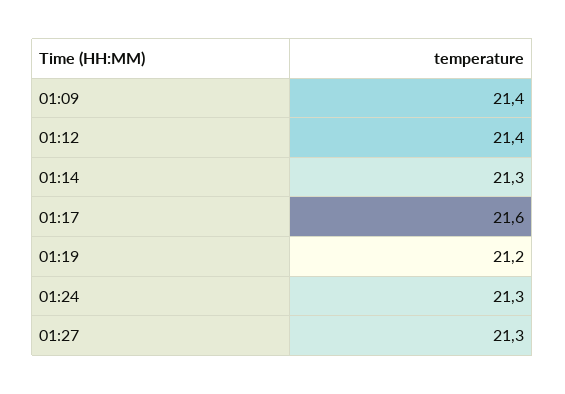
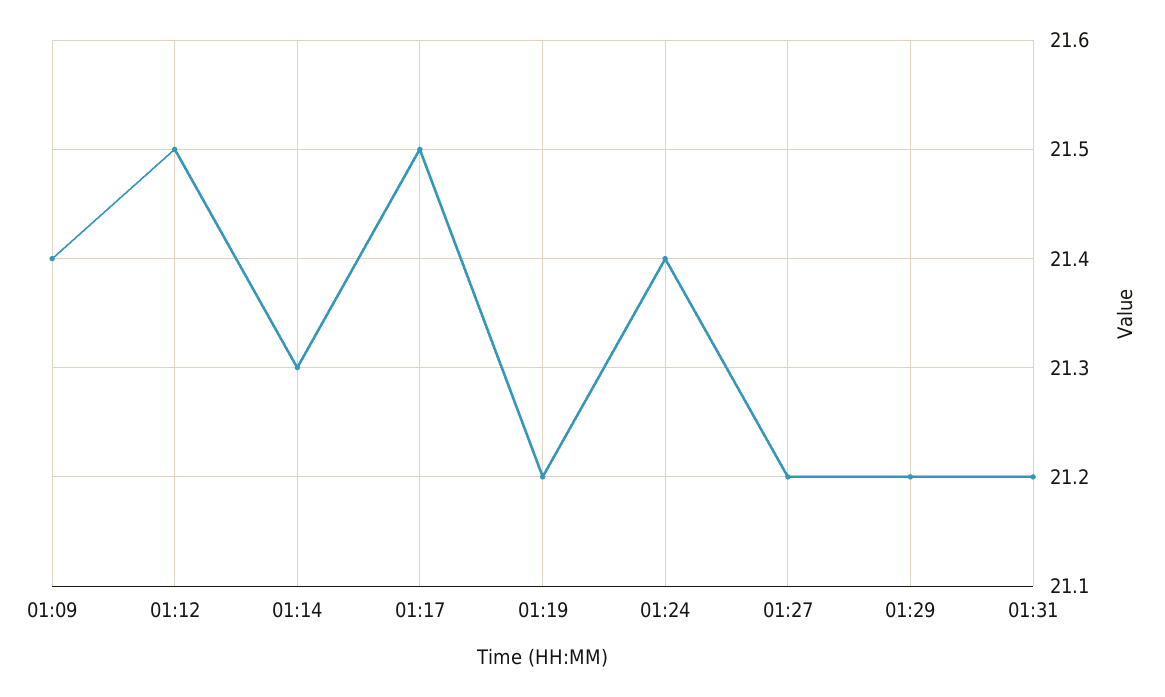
01:12: 21.4 -> 21.5
01:17: 21.6 -> 21.5
01:24: 21.3 -> 21.4
01:27: 21.3 -> 21.2
01:29: none -> 21.2
01:31: none -> 21.2

